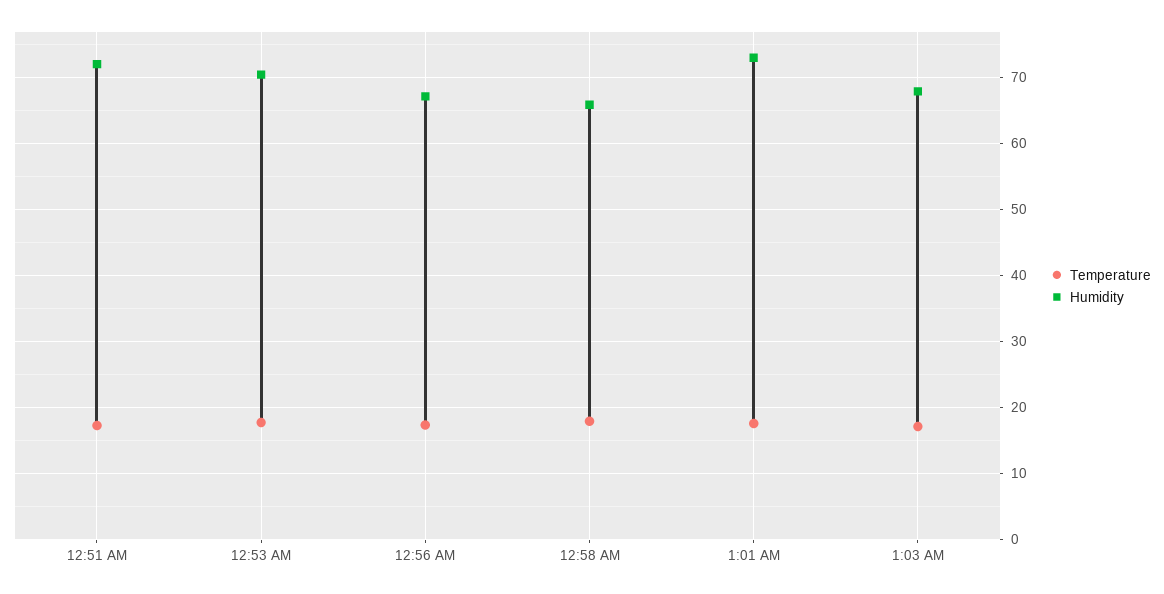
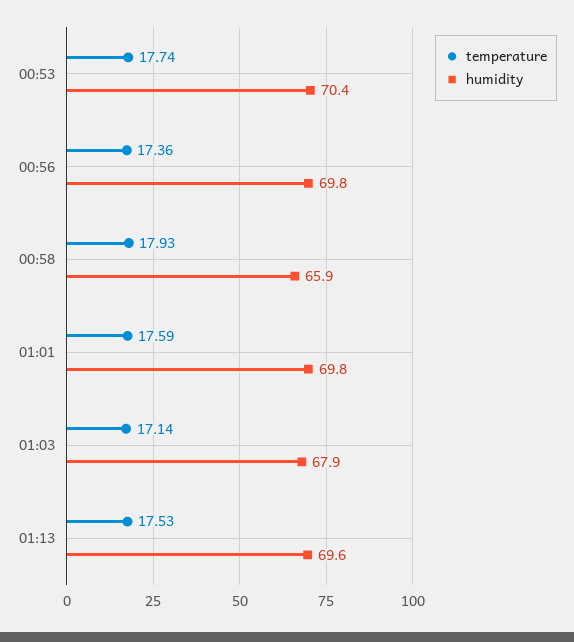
Temperature, 12:51 AM: 17 -> none
Humidity, 12:51 AM: 72 -> none
Humidity, 12:56 AM: 67 -> 69.8
Humidity, 1:01 AM: 73 -> 69.8
Temperature, 01:13: none -> 17.53
Humidity, 01:13: none -> 69.6

